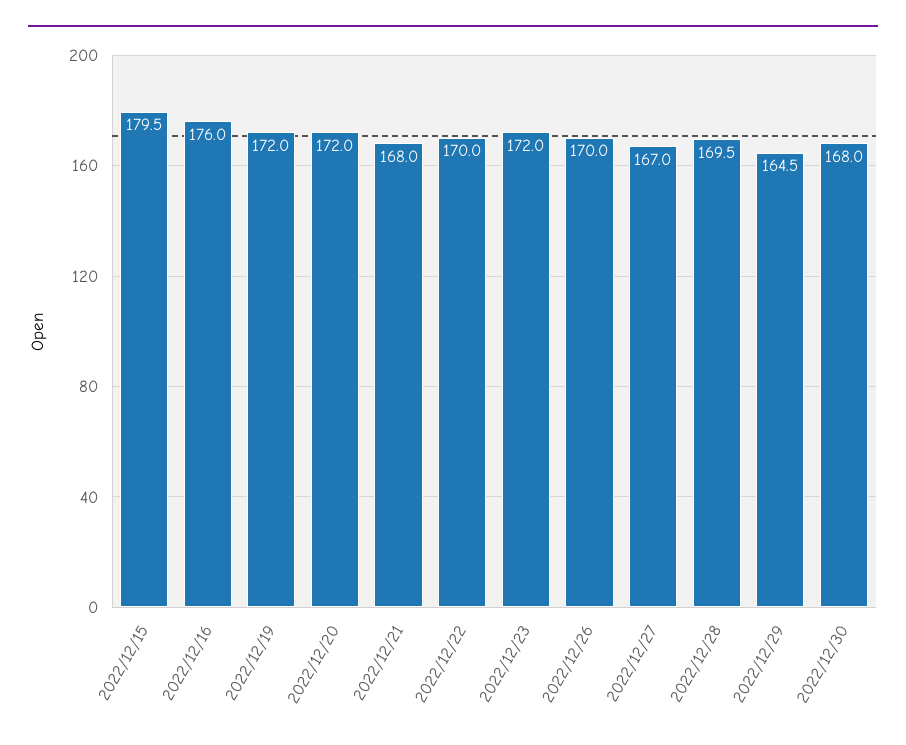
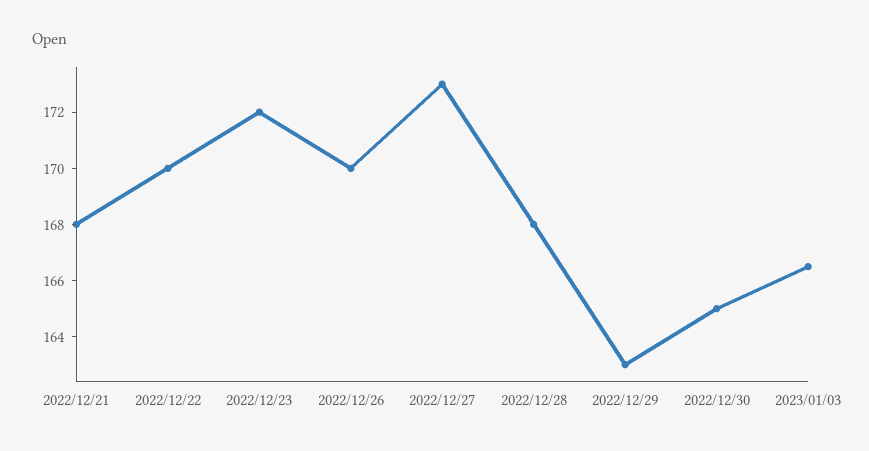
2022/12/15: 179.5 -> none
2022/12/16: 176 -> none
2022/12/19: 172 -> none
2022/12/20: 172 -> none
2022/12/27: 167 -> 173
2022/12/28: 169.5 -> 168
2022/12/29: 164.5 -> 163
2022/12/30: 168 -> 165
2023/01/03: none -> 166.5

